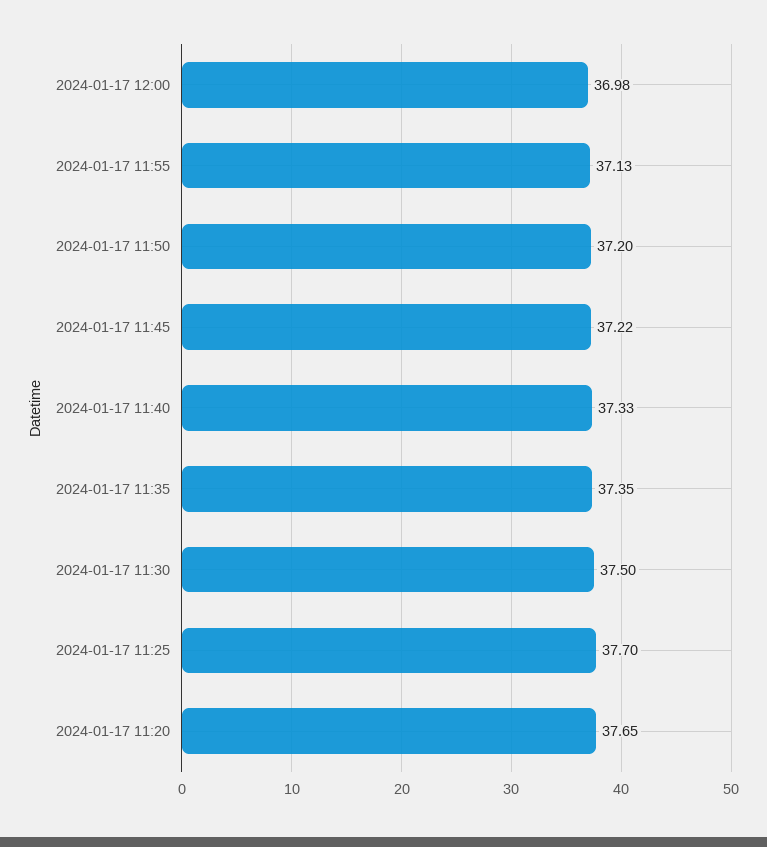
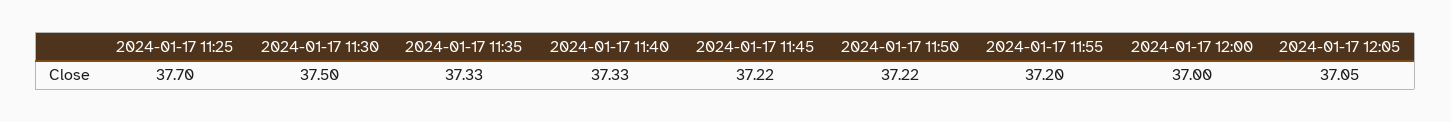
2024-01-17 12:00: 36.98 -> 37
2024-01-17 11:55: 37.13 -> 37.2
2024-01-17 11:50: 37.2 -> 37.22
2024-01-17 11:35: 37.35 -> 37.33
2024-01-17 11:20: 37.65 -> none
2024-01-17 12:05: none -> 37.05

